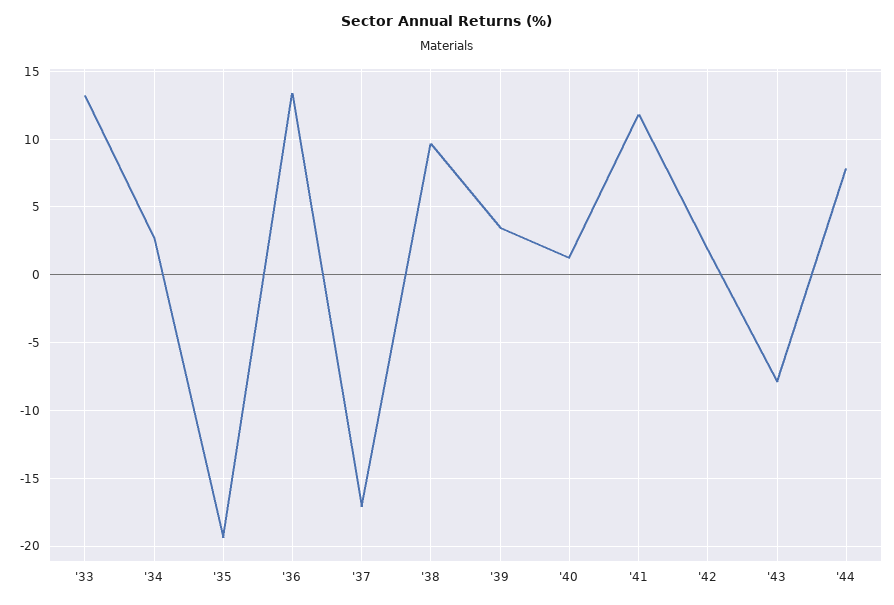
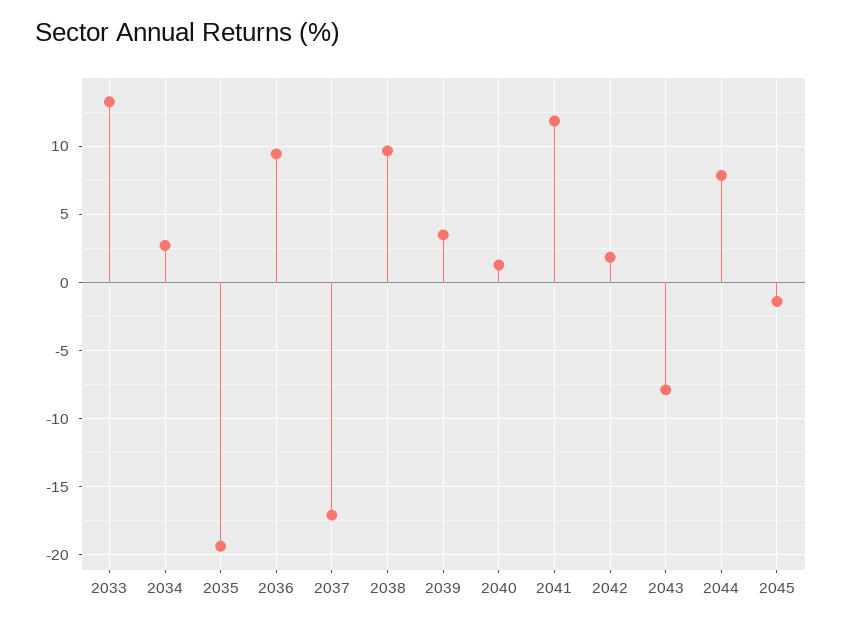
'36: 13.5 -> 9.5
2045: none -> -1.5

